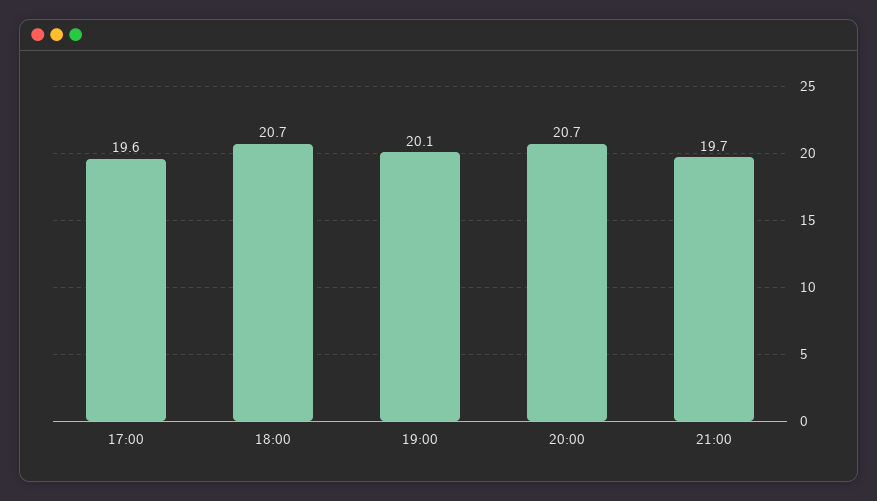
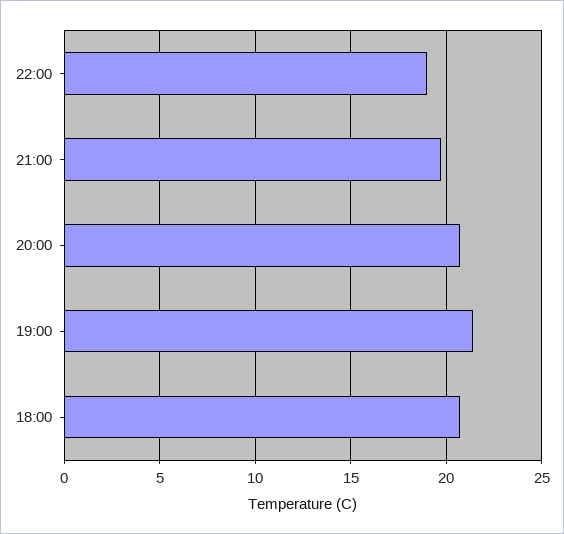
17:00: 19.6 -> none
19:00: 20.1 -> 21.5
22:00: none -> 19

